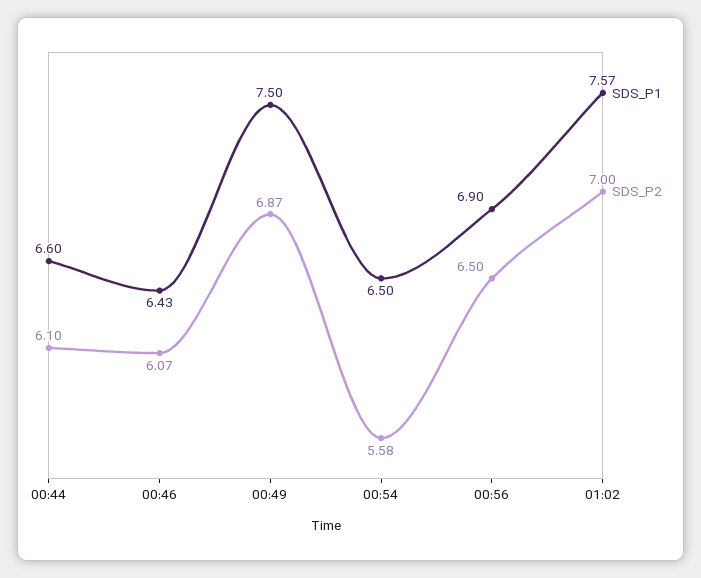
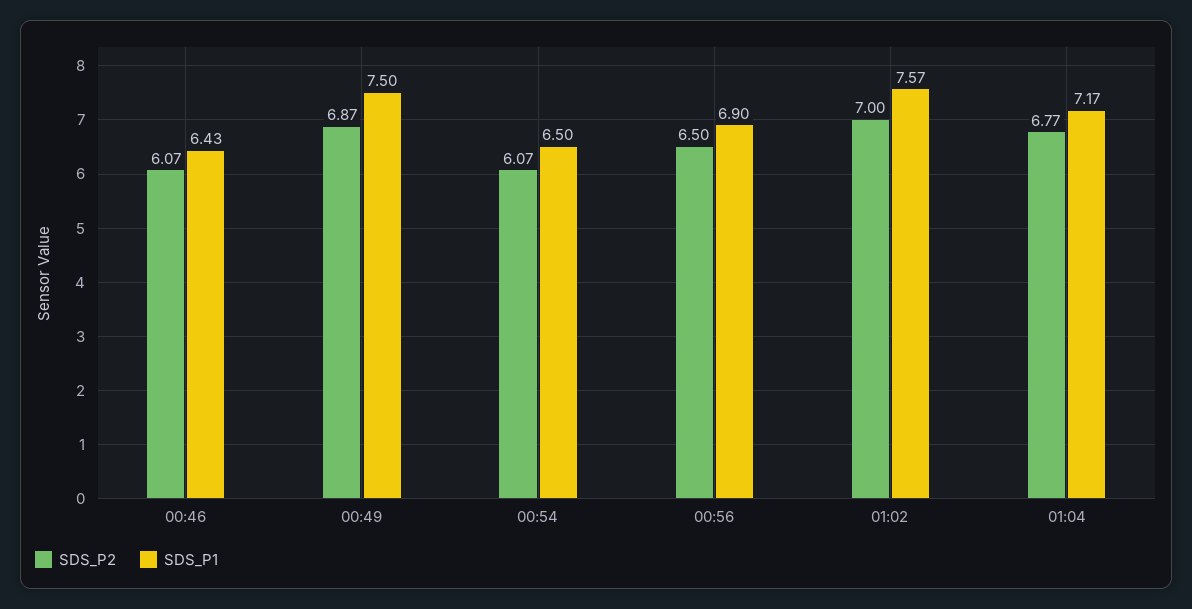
SDS_P1, 00:44: 6.6 -> none
SDS_P2, 00:44: 6.1 -> none
SDS_P2, 00:54: 5.58 -> 6.07
SDS_P2, 01:04: none -> 6.77
SDS_P1, 01:04: none -> 7.17

